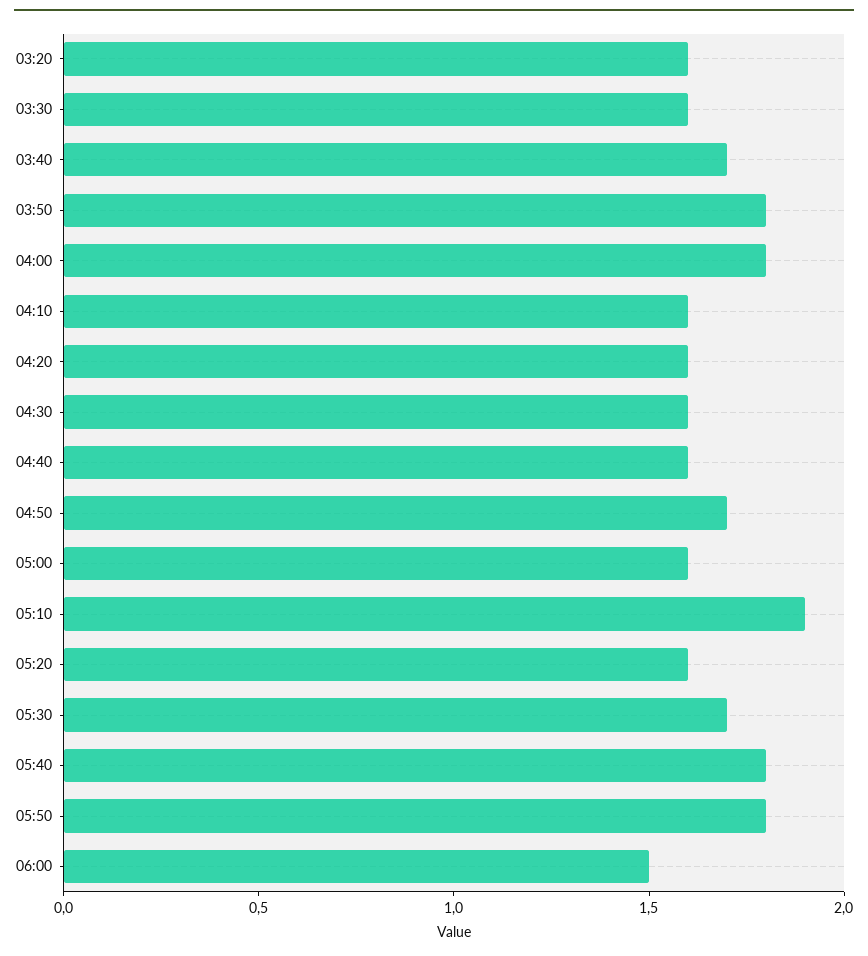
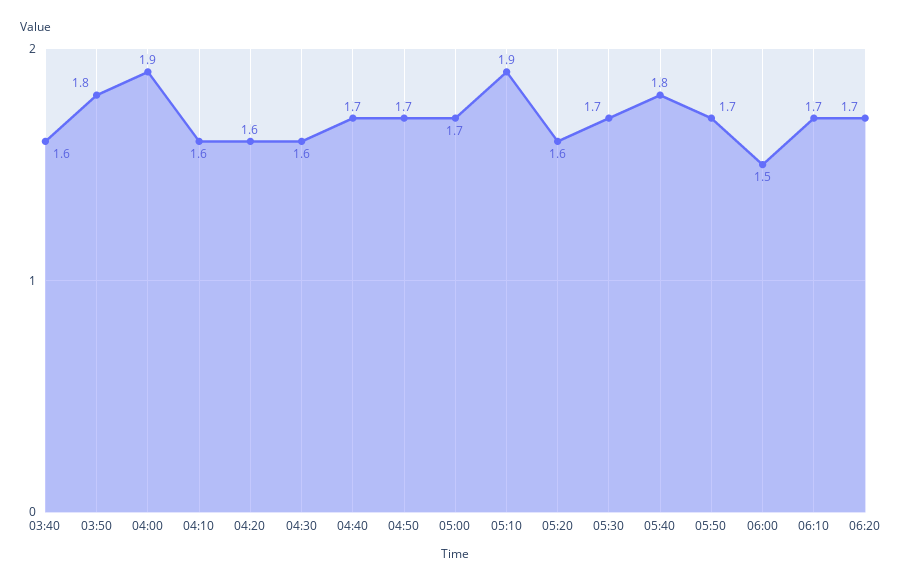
03:20: 1.6 -> none
03:30: 1.6 -> none
03:40: 1.7 -> 1.6
04:00: 1.8 -> 1.9
04:40: 1.6 -> 1.7
05:00: 1.6 -> 1.7
05:50: 1.8 -> 1.7
06:10: none -> 1.7
06:20: none -> 1.7

